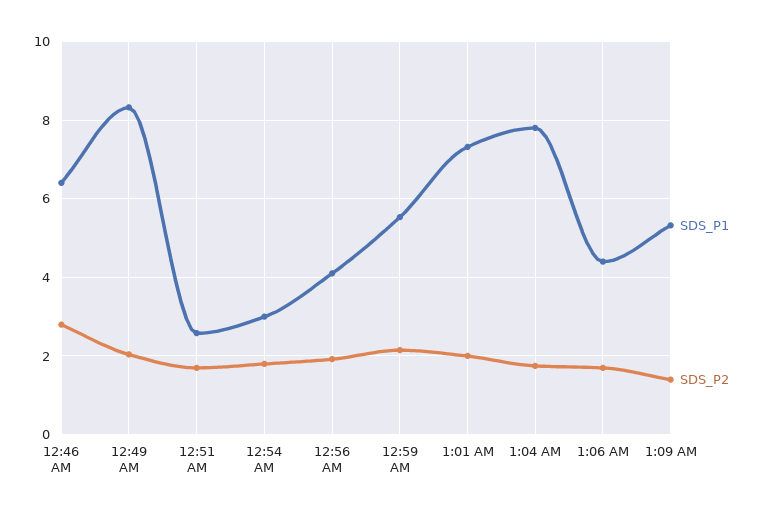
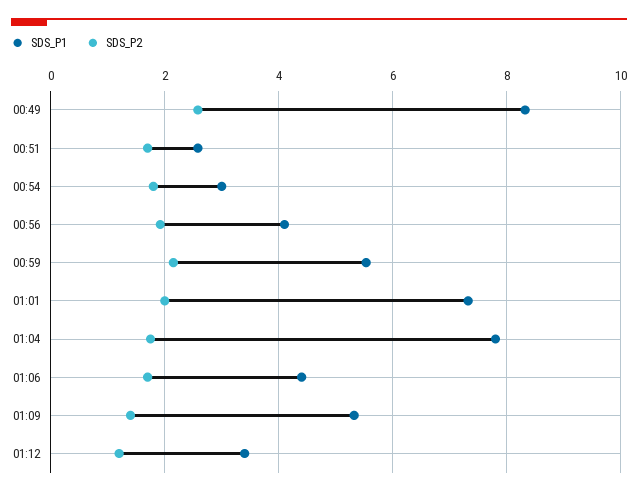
SDS_P1, 12:46 AM: 6.4 -> none
SDS_P2, 12:46 AM: 2.8 -> none
SDS_P2, 12:49 AM: 2 -> 2.6
SDS_P1, 01:12: none -> 3.4
SDS_P2, 01:12: none -> 1.2

